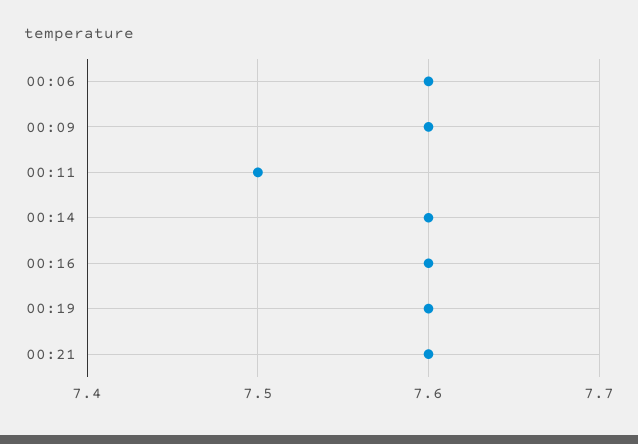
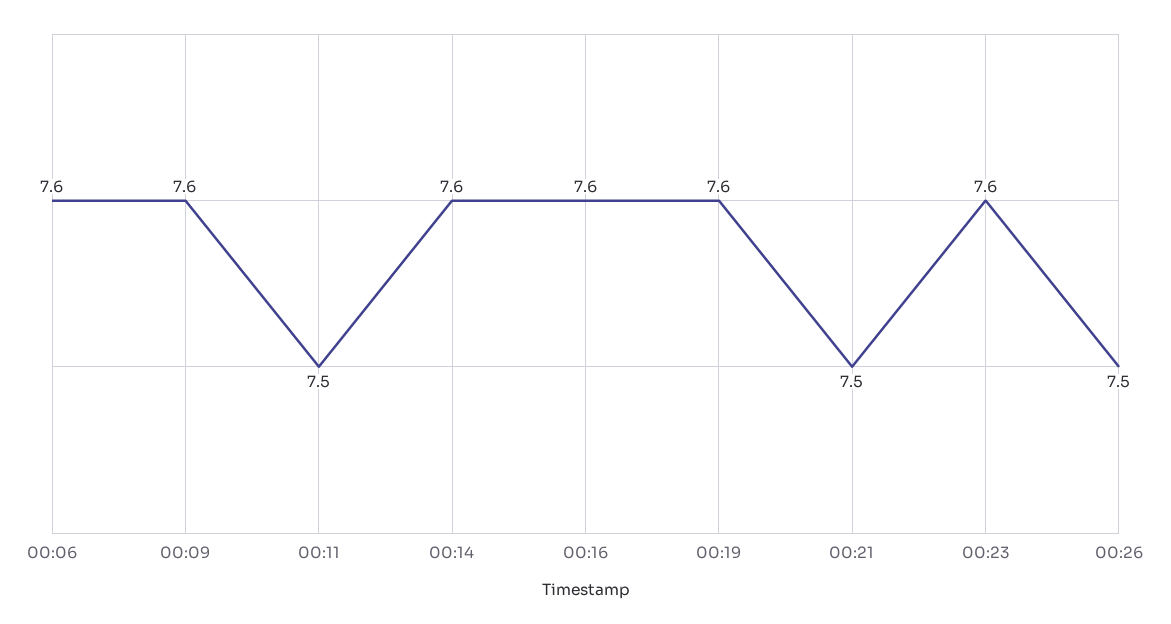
00:21: 7.6 -> 7.5
00:23: none -> 7.6
00:26: none -> 7.5

